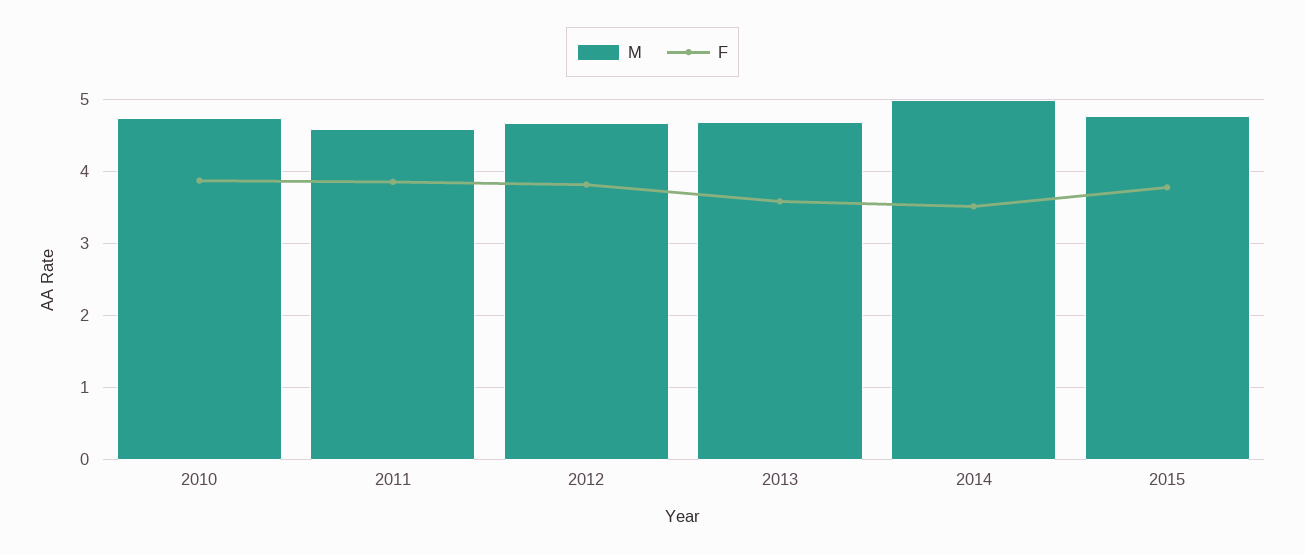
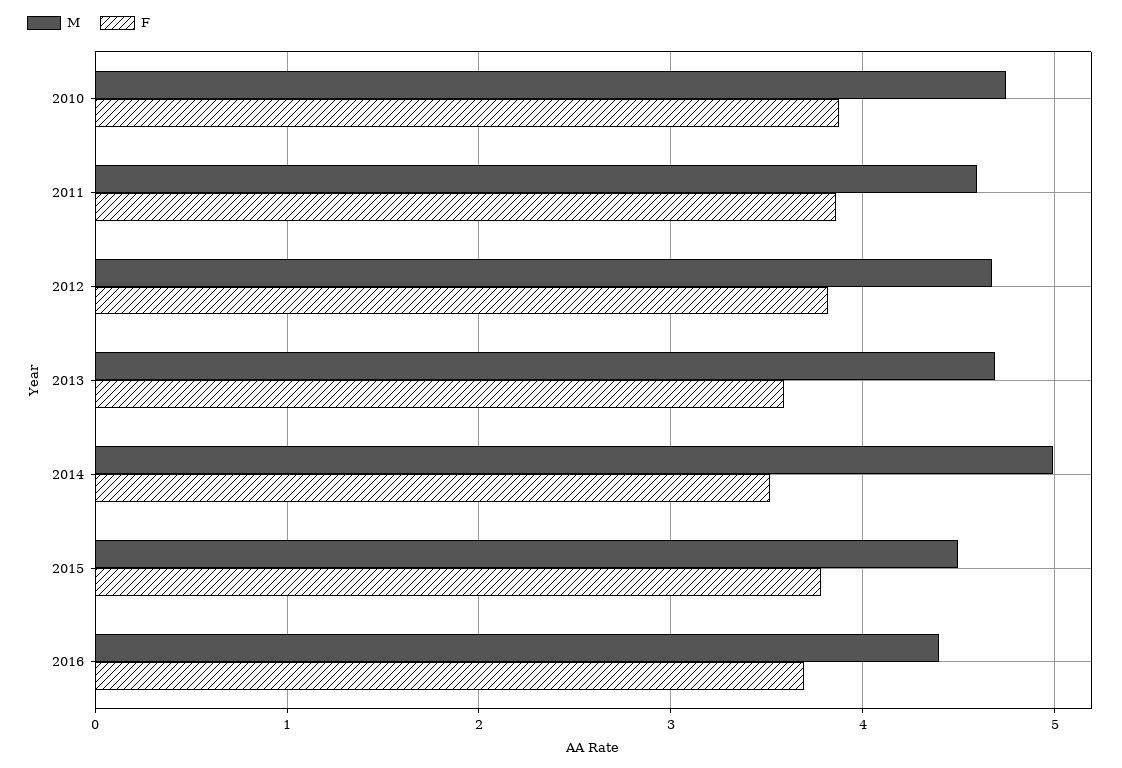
M, 2015: 4.8 -> 4.5
M, 2016: none -> 4.4
F, 2016: none -> 3.7

